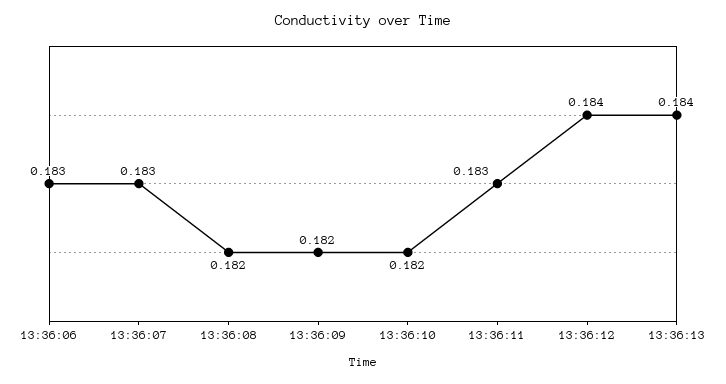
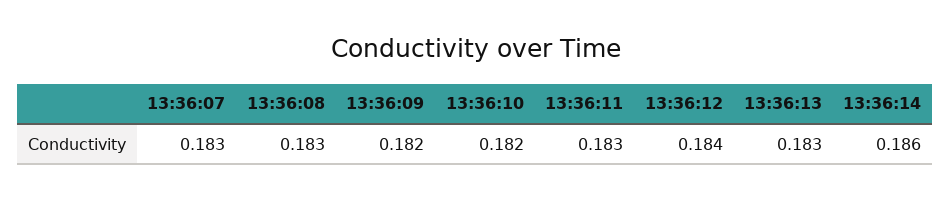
13:36:06: 0.183 -> none
13:36:08: 0.182 -> 0.183
13:36:13: 0.184 -> 0.183
13:36:14: none -> 0.186

